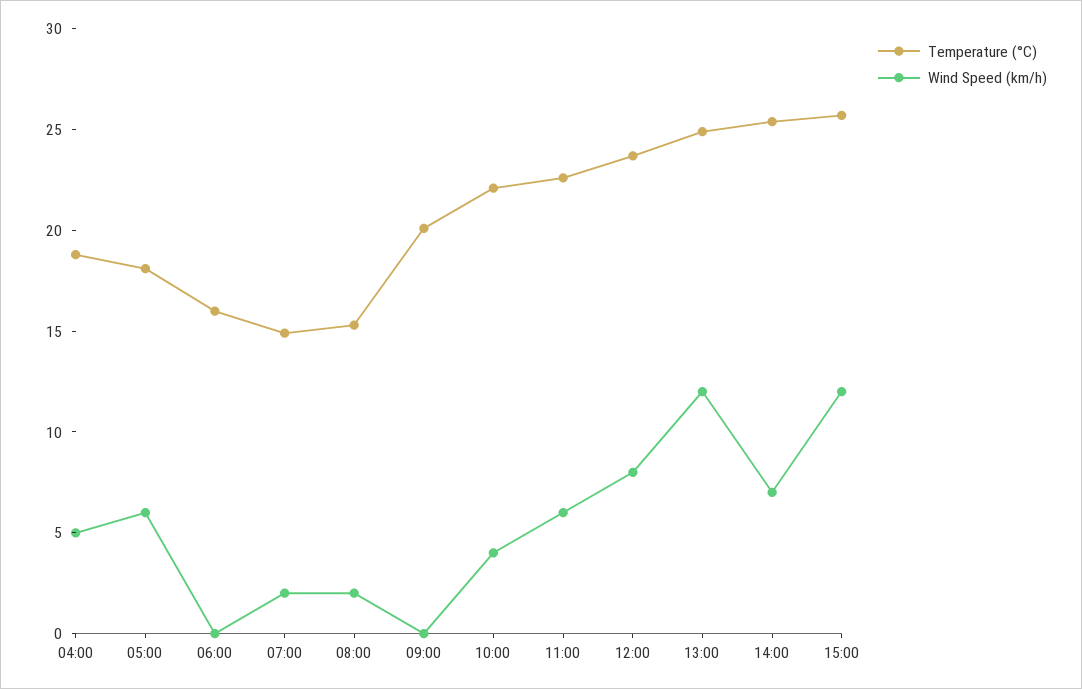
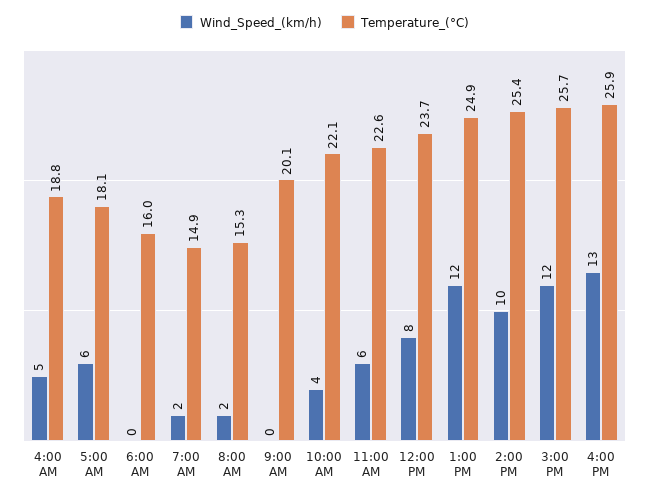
Wind Speed (km/h), 14:00: 7 -> 10
Wind Speed (km/h), 4:00 PM: none -> 13
Temperature (°C), 4:00 PM: none -> 25.9

